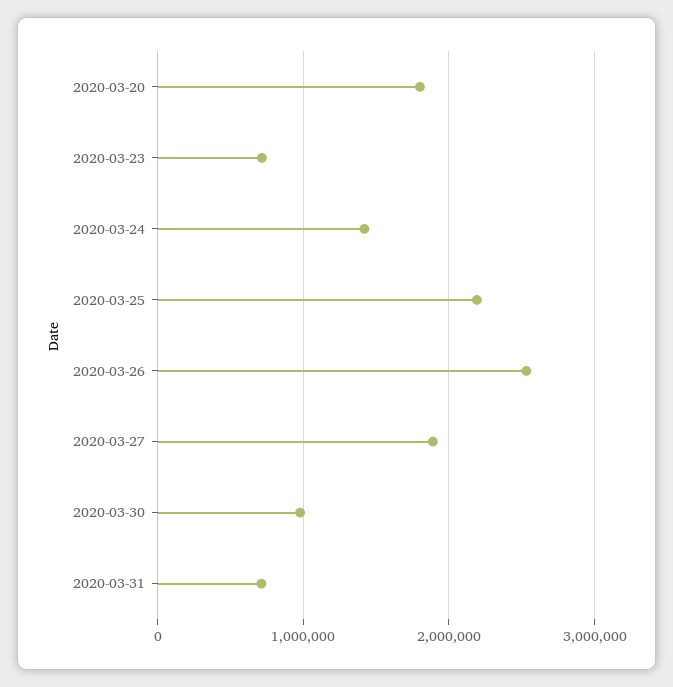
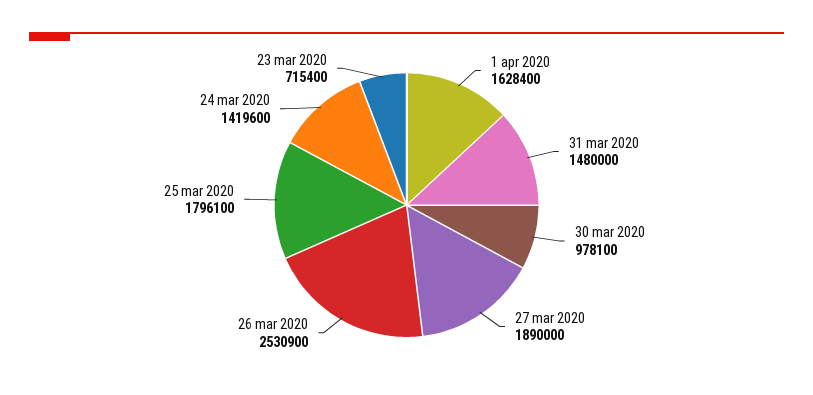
2020-03-20: 1800000 -> none
2020-03-25: 2200000 -> 1796100
2020-03-31: 700000 -> 1480000
1 apr 2020: none -> 1628400

